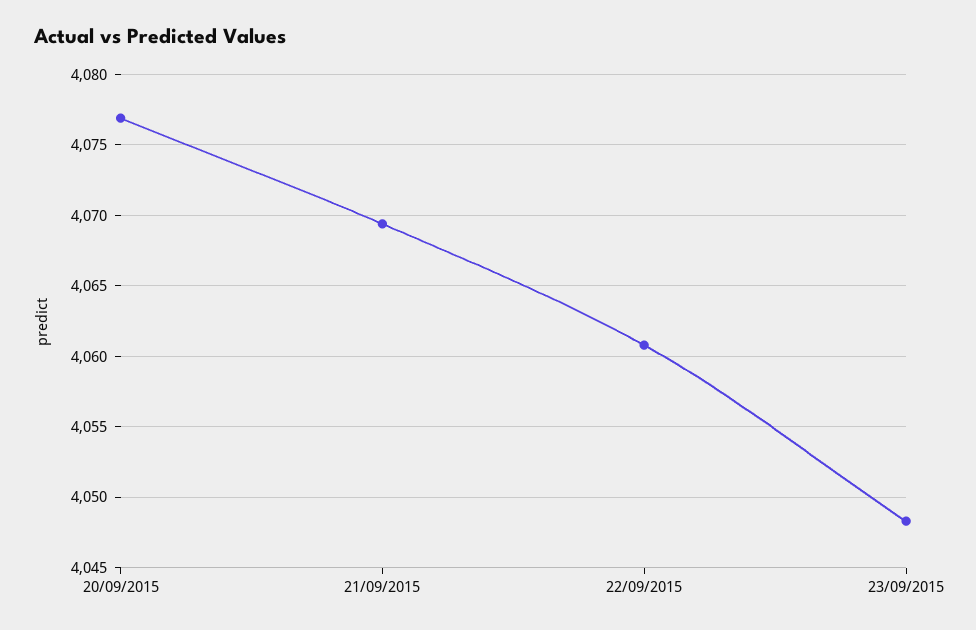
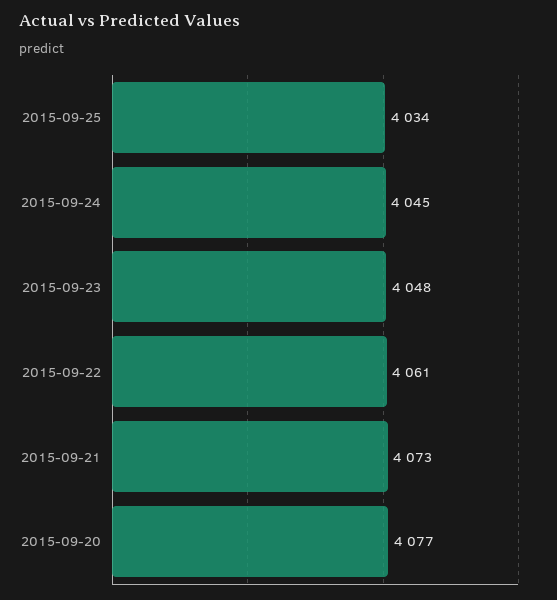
21/09/2015: 4069.5 -> 4073
2015-09-25: none -> 4034
2015-09-24: none -> 4045

